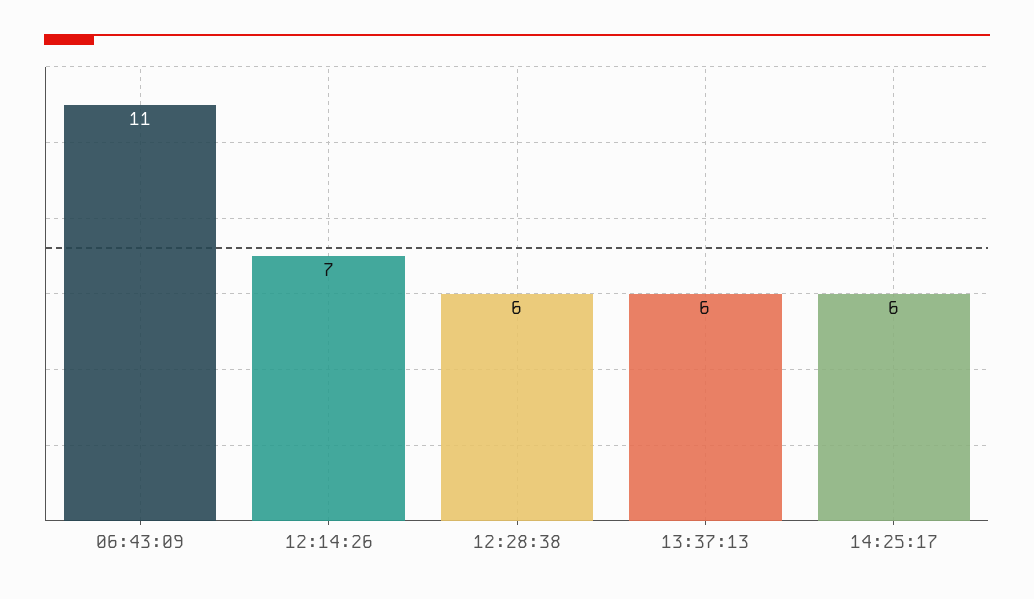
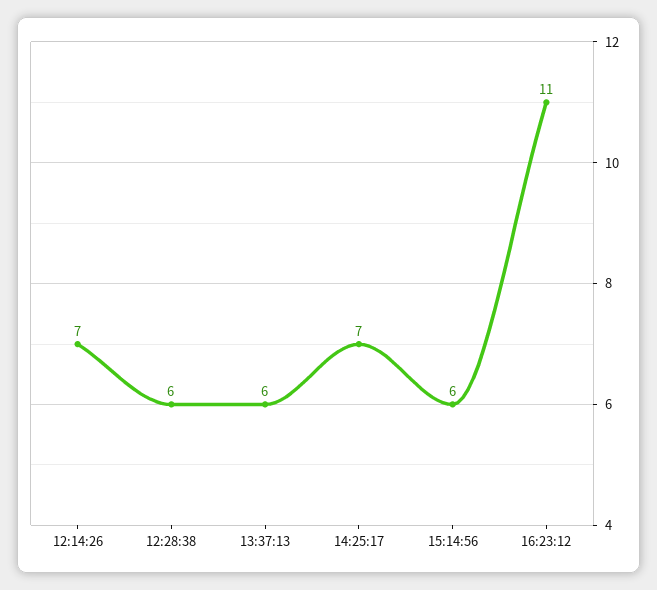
06:43:09: 11 -> none
14:25:17: 6 -> 7
15:14:56: none -> 6
16:23:12: none -> 11

